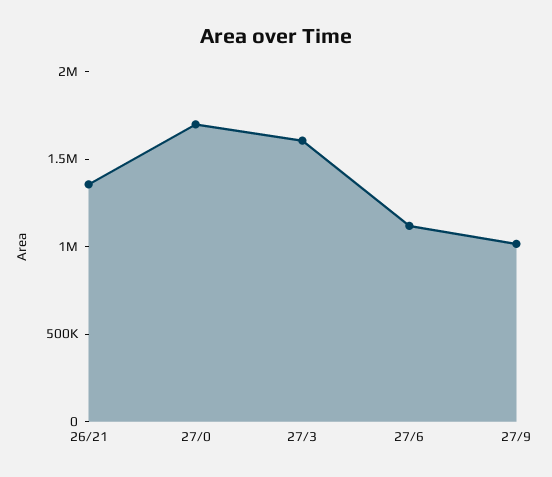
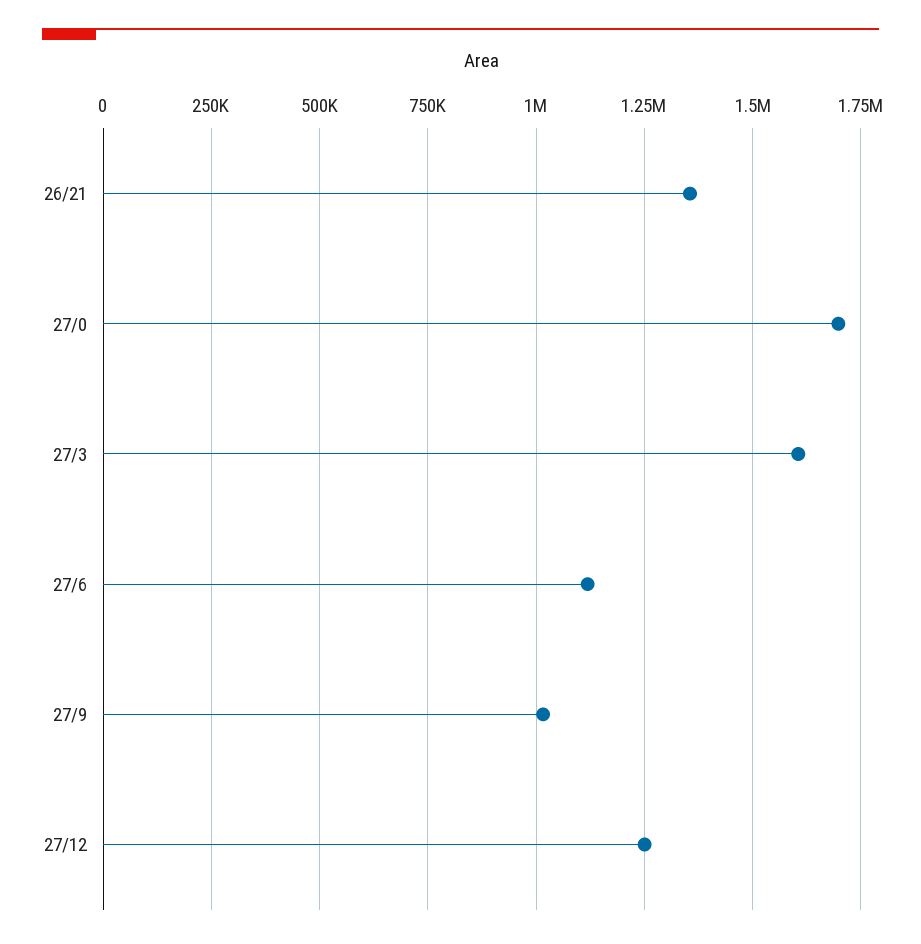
27/12: none -> 1250000

